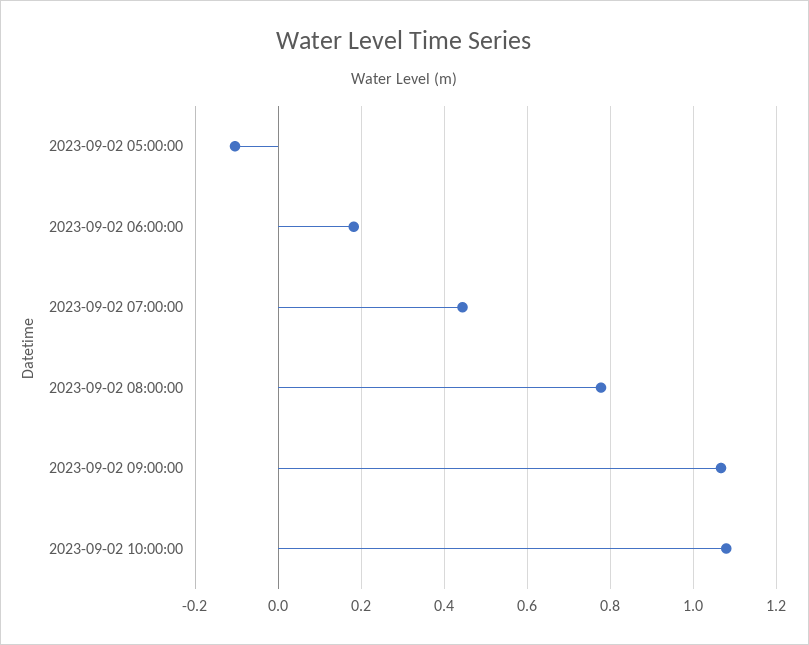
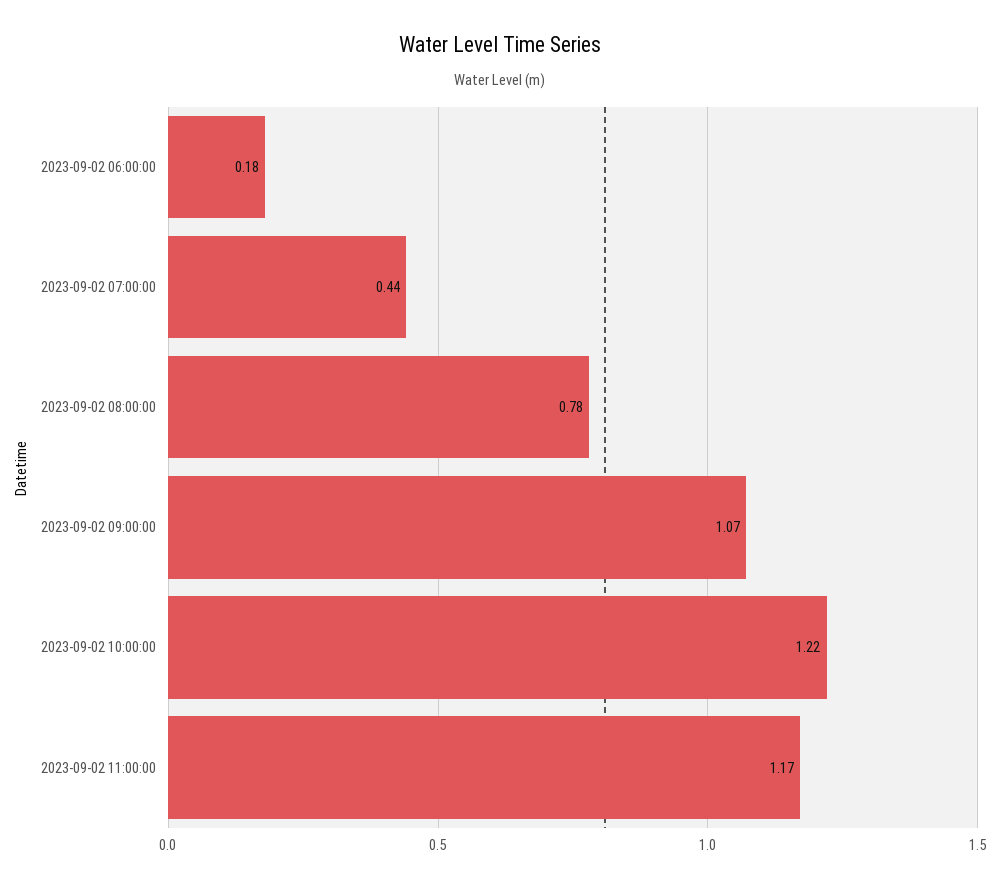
2023-09-02 05:00:00: -0.1 -> none
2023-09-02 10:00:00: 1.08 -> 1.22
2023-09-02 11:00:00: none -> 1.17

